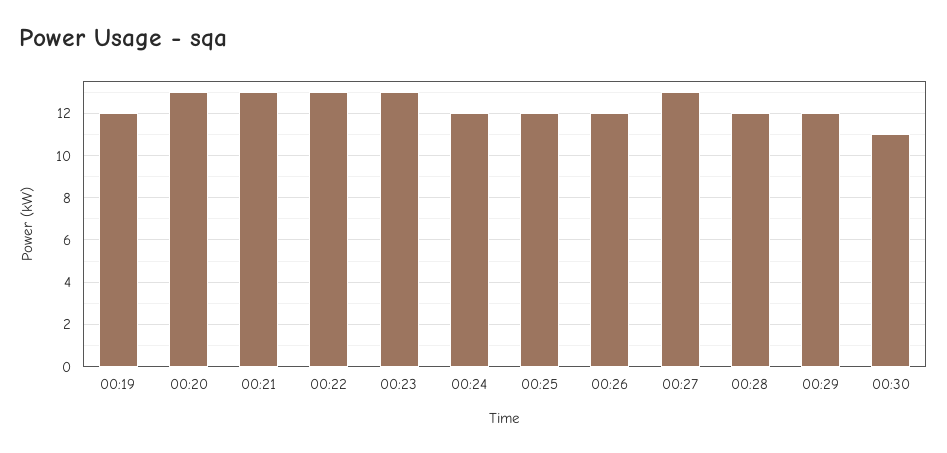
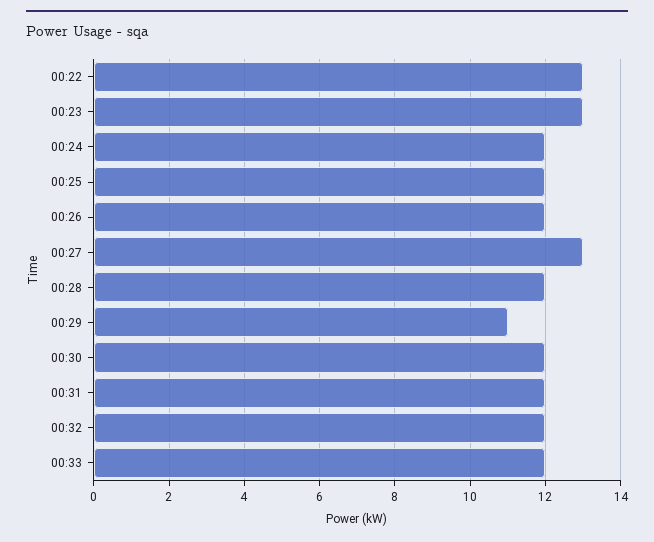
00:19: 12 -> none
00:20: 13 -> none
00:21: 13 -> none
00:29: 12 -> 11
00:30: 11 -> 12
00:31: none -> 12
00:32: none -> 12
00:33: none -> 12

